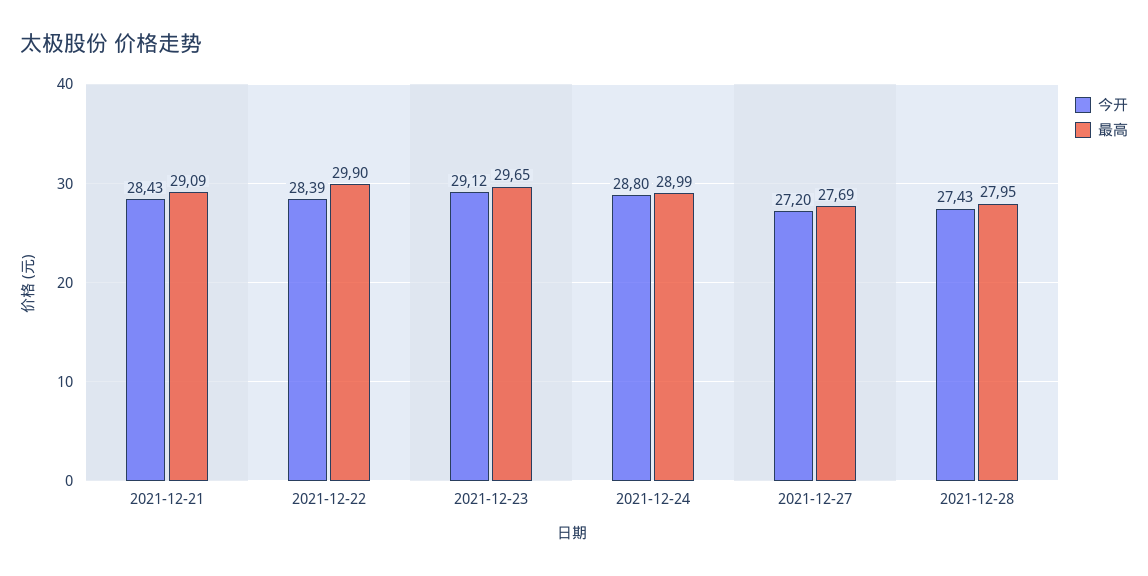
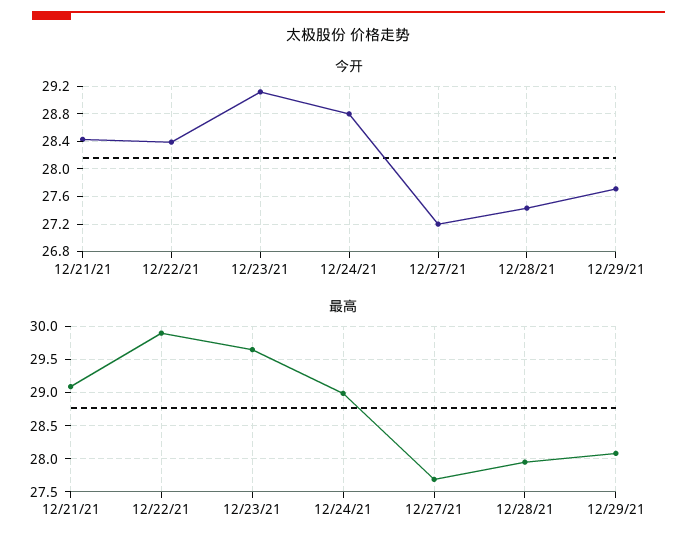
今开, 12/29/21: none -> 27.7
最高, 12/29/21: none -> 28.1

